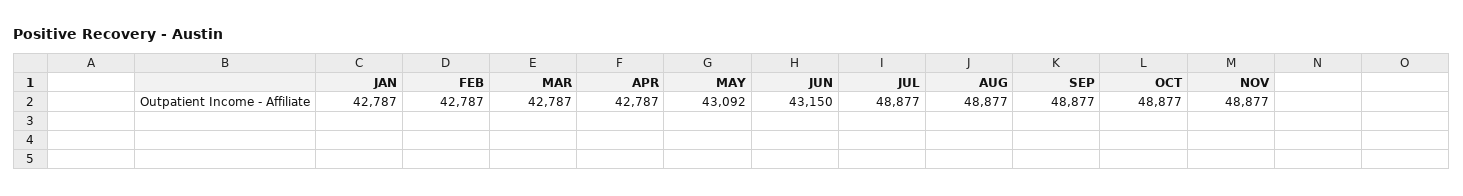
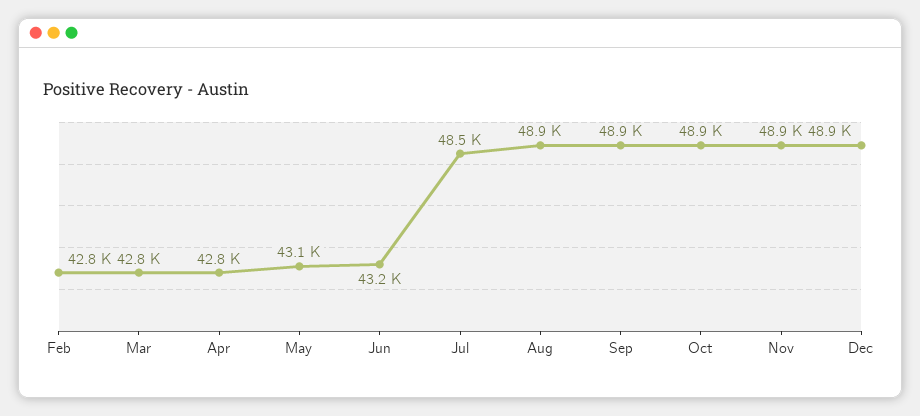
JAN: 42787 -> none
JUL: 48877 -> 48500
Dec: none -> 48900

